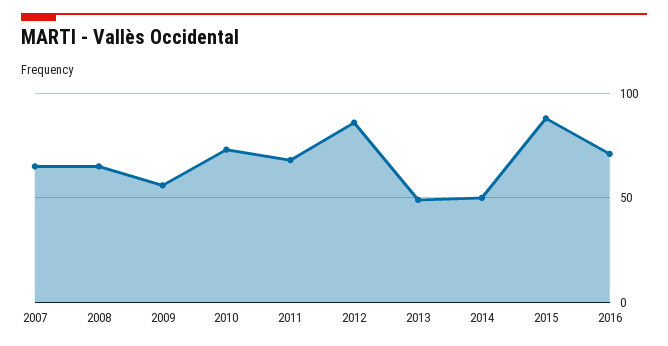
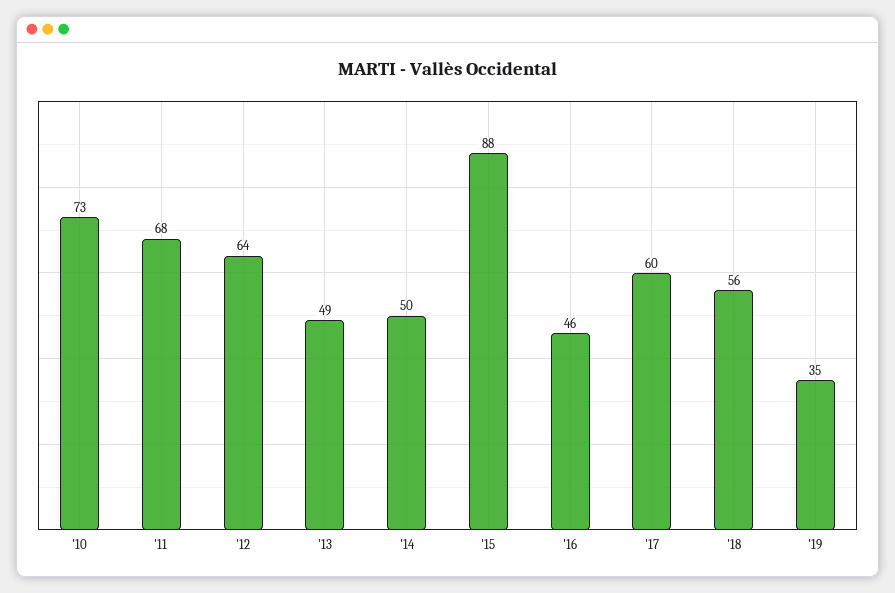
2007: 65 -> none
2008: 65 -> none
2009: 55 -> none
2012: 85 -> 64
2016: 70 -> 46
'17: none -> 60
'18: none -> 56
'19: none -> 35

